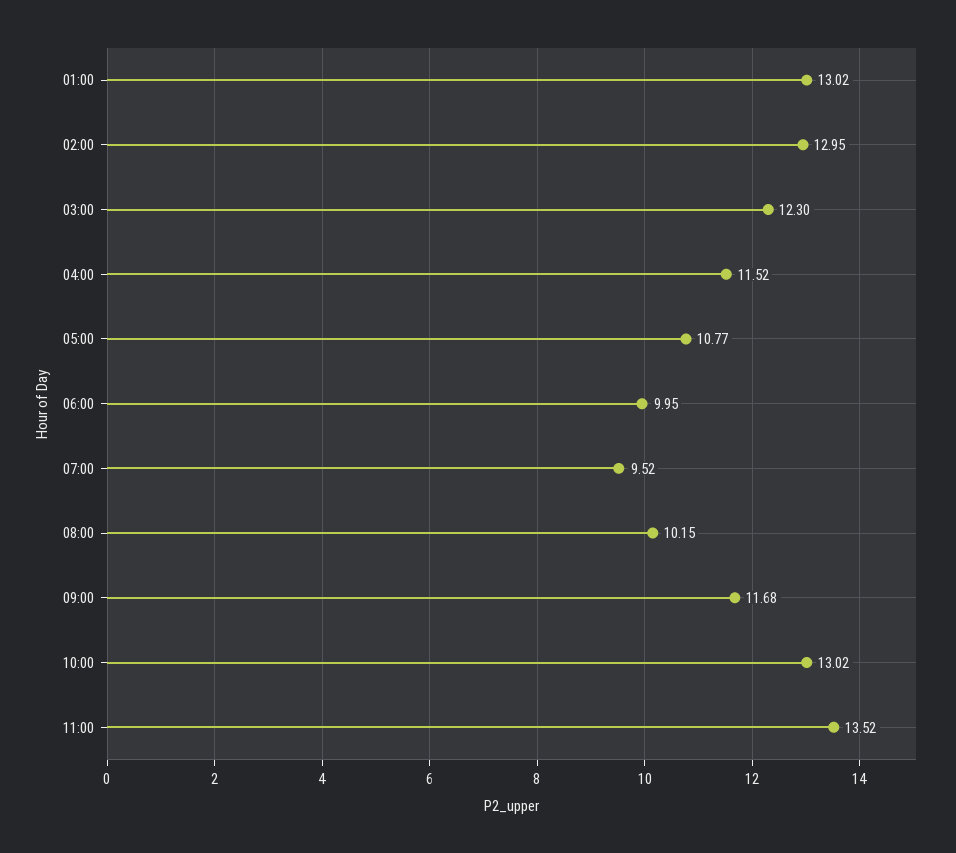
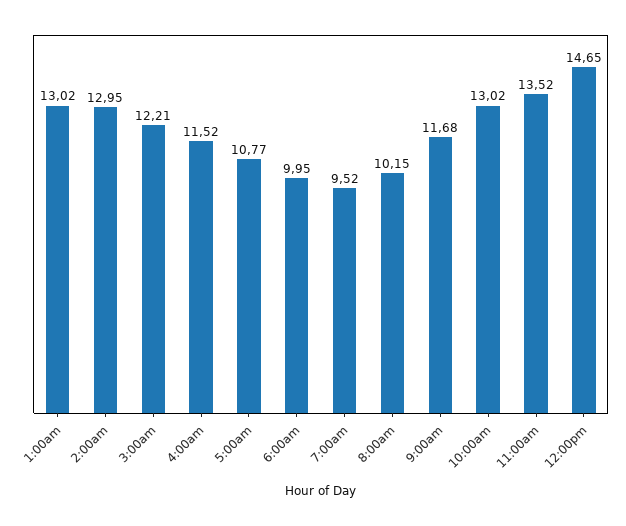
03:00: 12.3 -> 12.21
12:00pm: none -> 14.65

